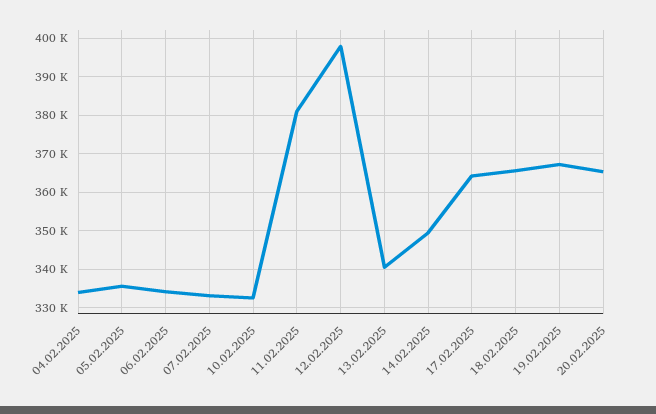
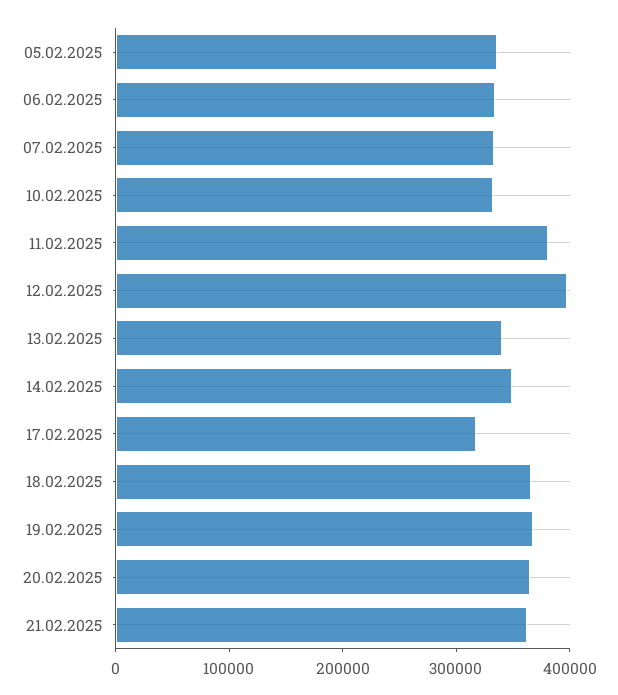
04.02.2025: 334000 -> none
17.02.2025: 364000 -> 320000
21.02.2025: none -> 360000

